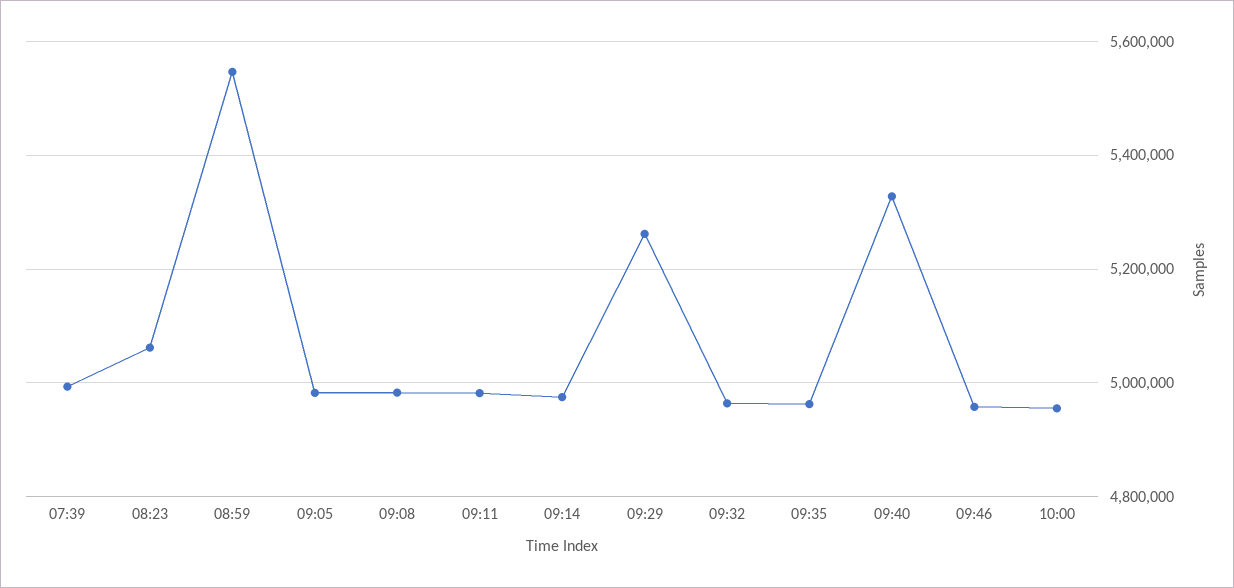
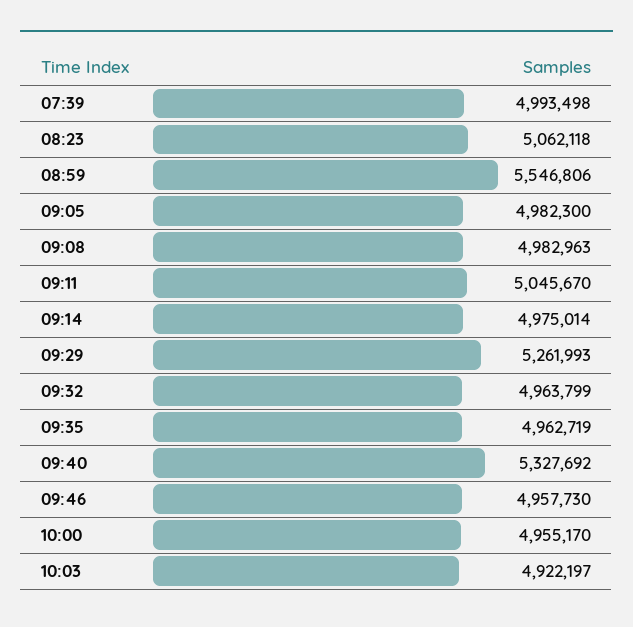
09:11: 4980000 -> 5045670
10:03: none -> 4922197

